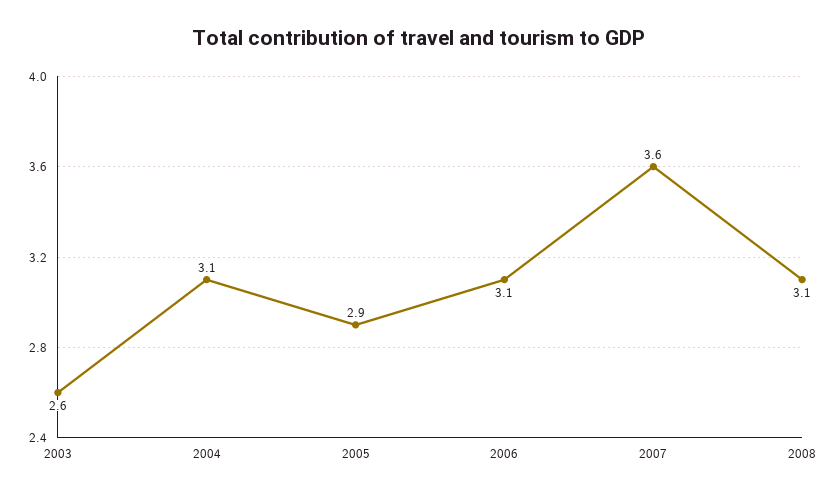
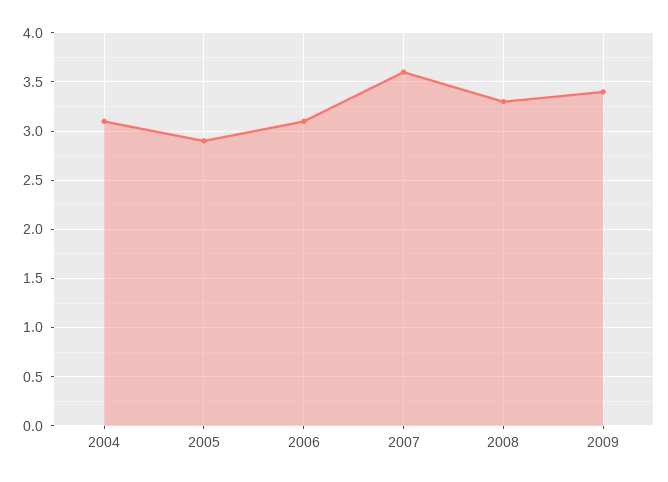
2003: 2.6 -> none
2008: 3.1 -> 3.3
2009: none -> 3.4

